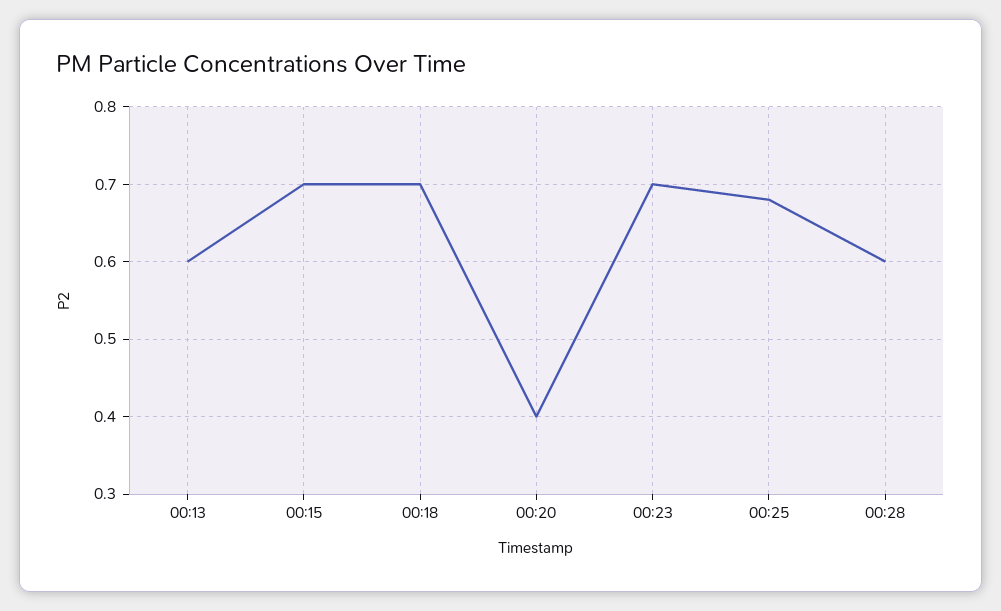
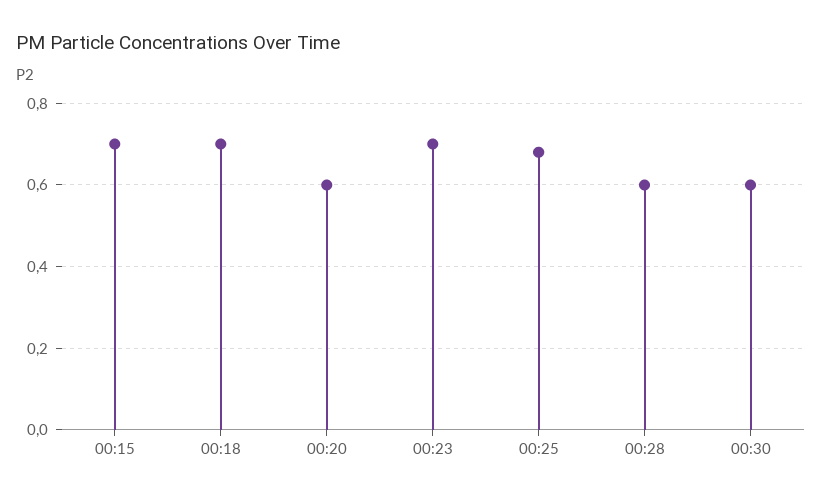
00:13: 0.6 -> none
00:20: 0.4 -> 0.6
00:30: none -> 0.6

